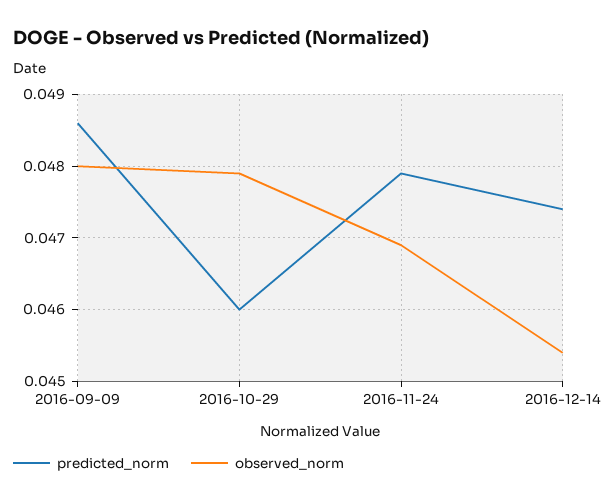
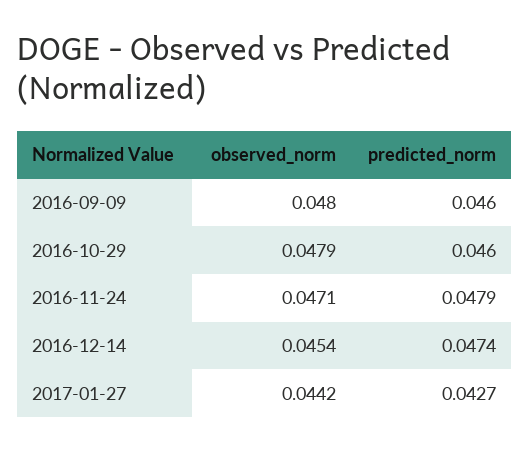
predicted_norm, 2016-09-09: 0.0486 -> 0.046
observed_norm, 2016-11-24: 0.0469 -> 0.0471
observed_norm, 2017-01-27: none -> 0.0442
predicted_norm, 2017-01-27: none -> 0.0427

